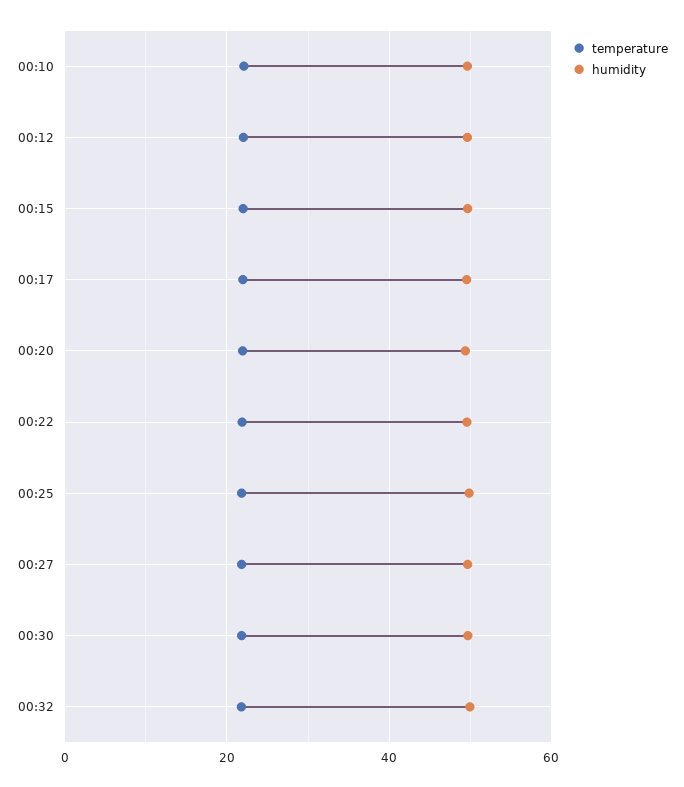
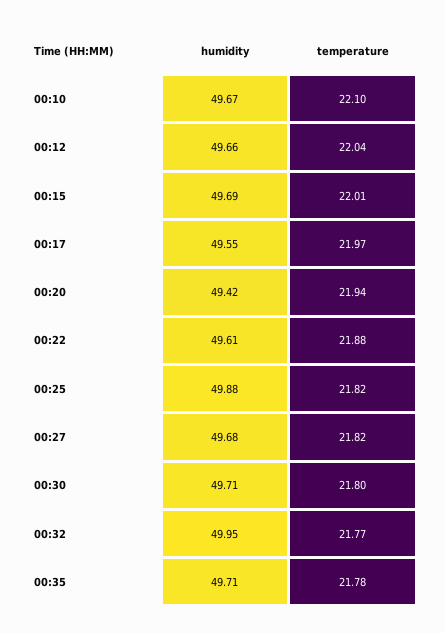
humidity, 00:35: none -> 49.71
temperature, 00:35: none -> 21.78

